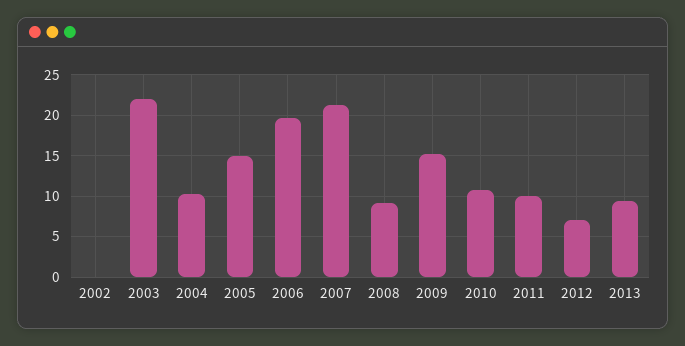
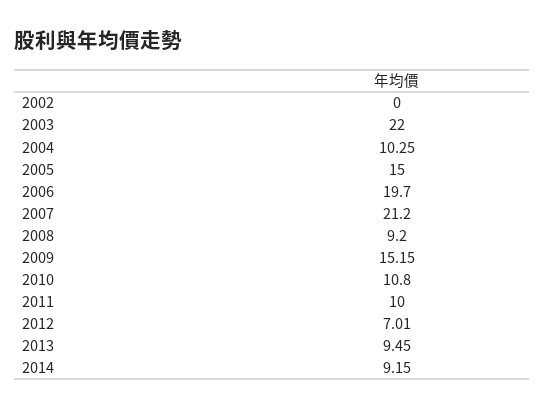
2014: none -> 9.15

